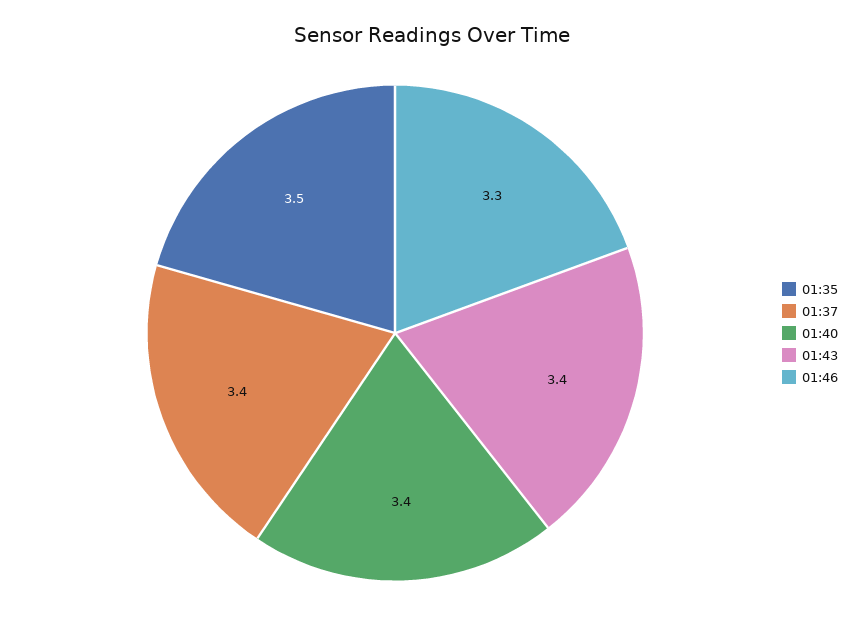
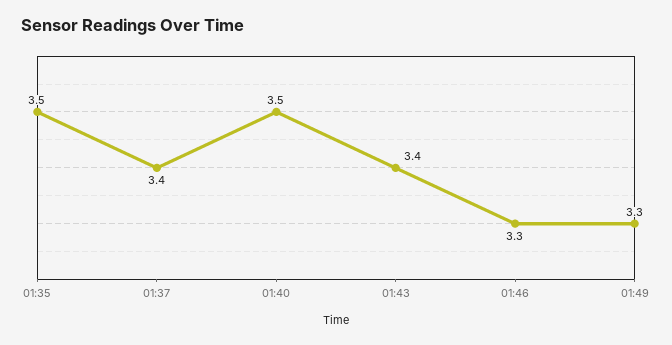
01:40: 3.4 -> 3.5
01:49: none -> 3.3

